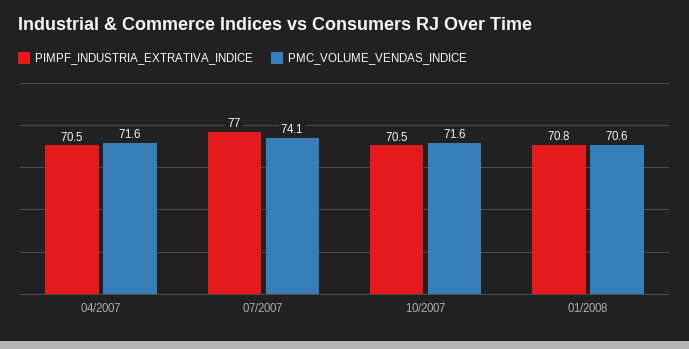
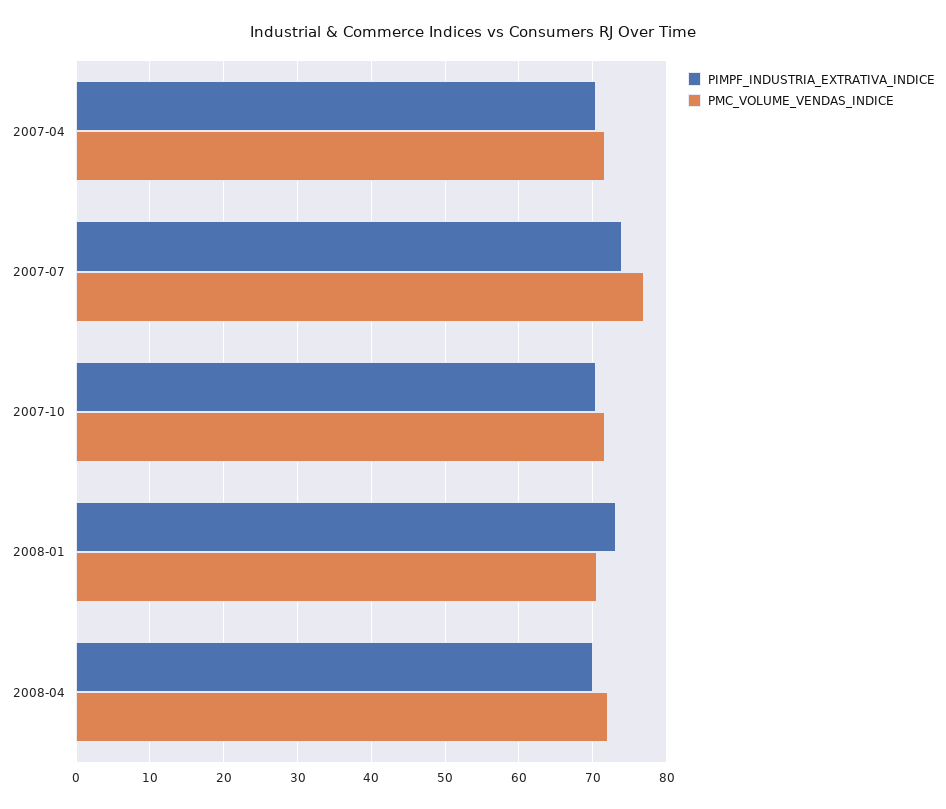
PIMPF_INDUSTRIA_EXTRATIVA_INDICE, 07/2007: 77 -> 74
PMC_VOLUME_VENDAS_INDICE, 07/2007: 74.1 -> 77
PIMPF_INDUSTRIA_EXTRATIVA_INDICE, 01/2008: 70.8 -> 73
PIMPF_INDUSTRIA_EXTRATIVA_INDICE, 2008-04: none -> 70
PMC_VOLUME_VENDAS_INDICE, 2008-04: none -> 72

